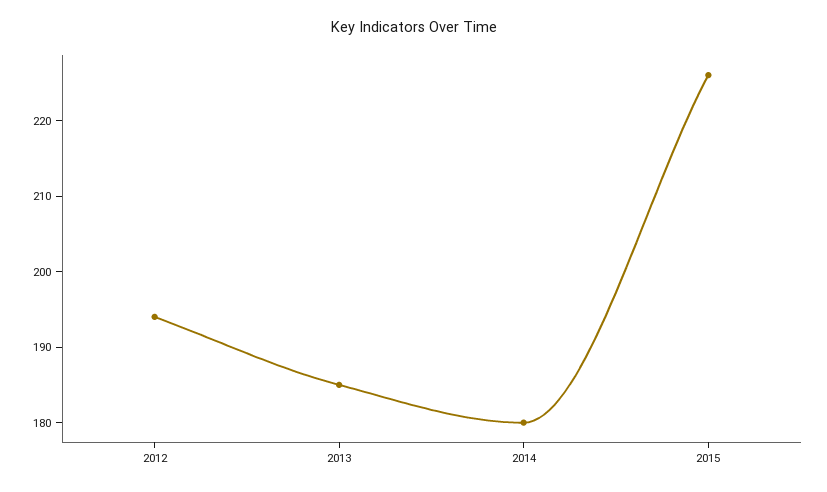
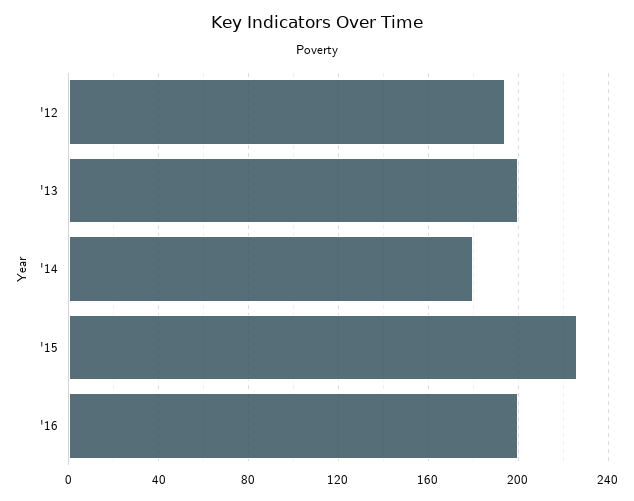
2013: 185 -> 200
'16: none -> 200

